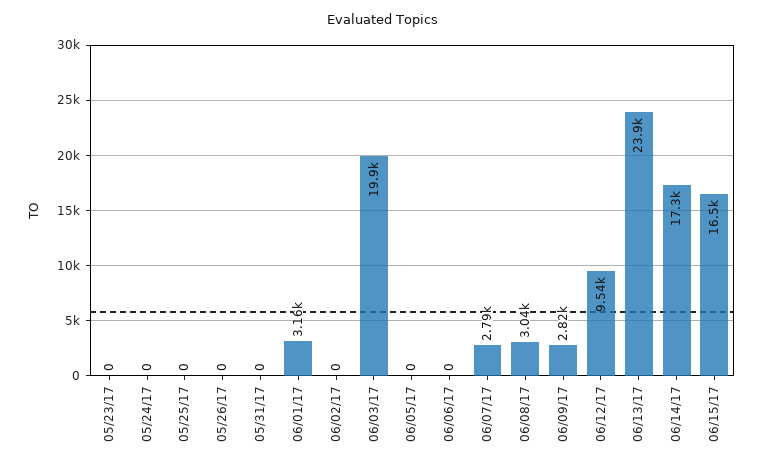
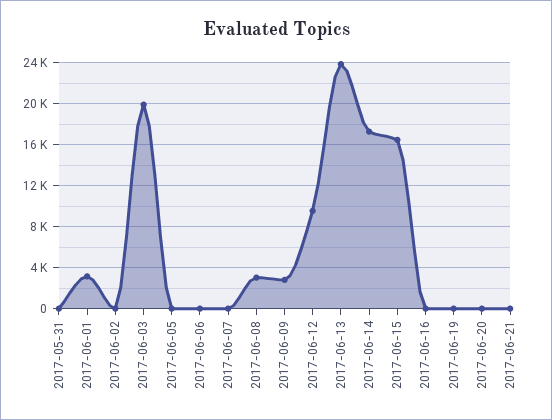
05/23/17: 0 -> none
05/24/17: 0 -> none
05/25/17: 0 -> none
05/26/17: 0 -> none
06/07/17: 2790 -> 0
2017-06-16: none -> 0
2017-06-19: none -> 0
2017-06-20: none -> 0
2017-06-21: none -> 0

